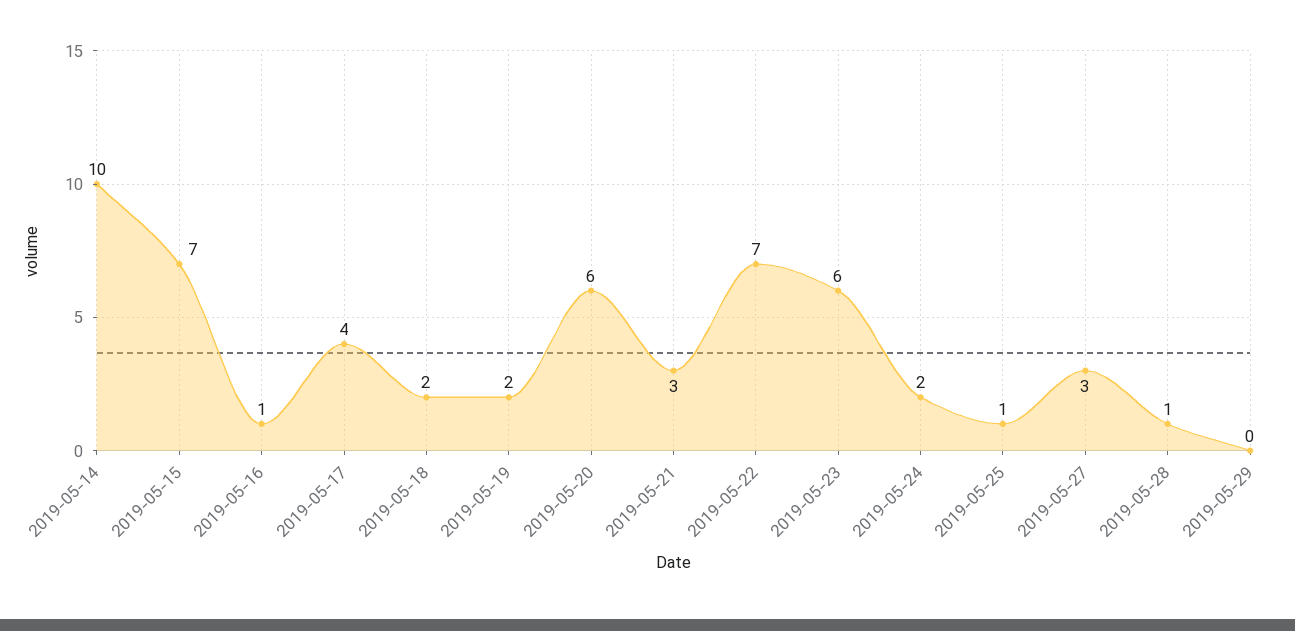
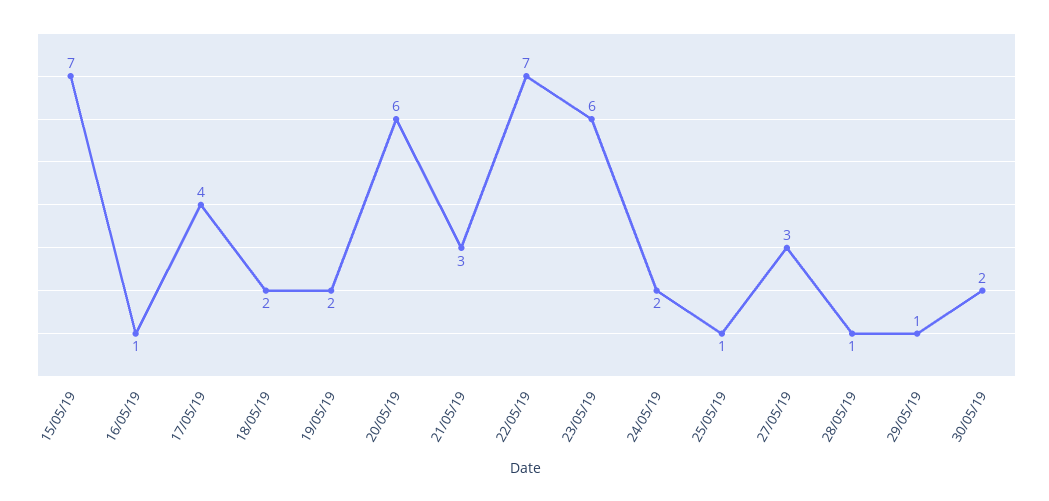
2019-05-14: 10 -> none
2019-05-29: 0 -> 1
30/05/19: none -> 2

